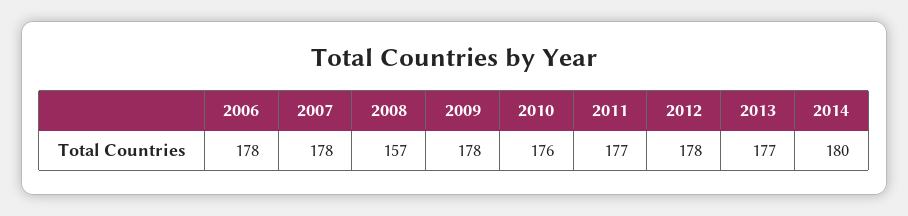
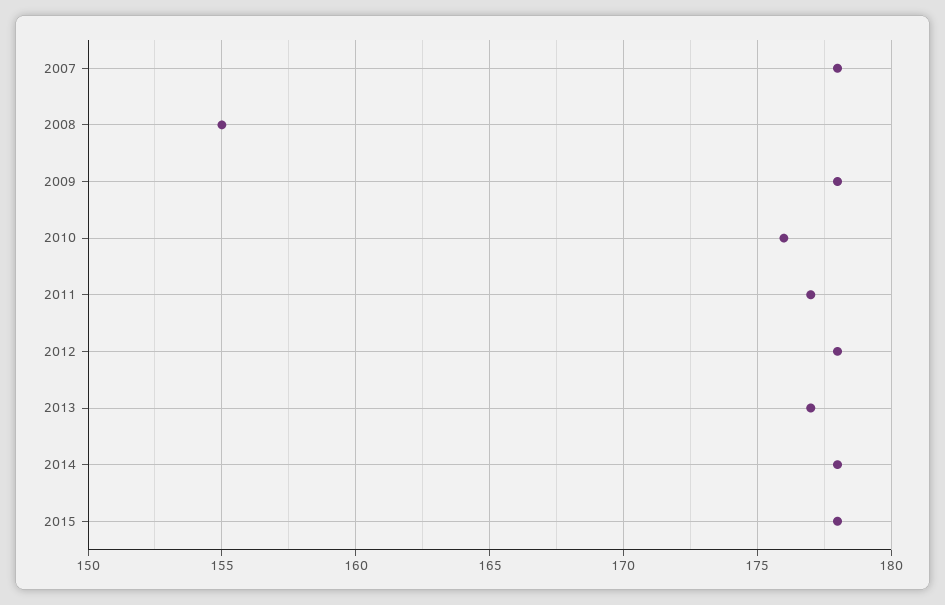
2006: 178 -> none
2008: 157 -> 155
2014: 180 -> 178
2015: none -> 178

